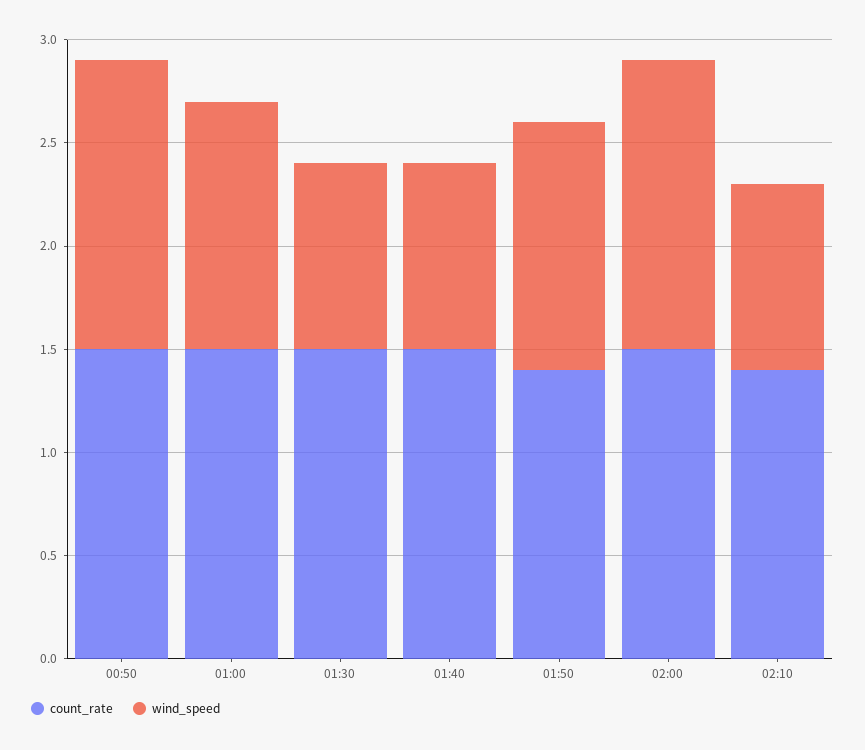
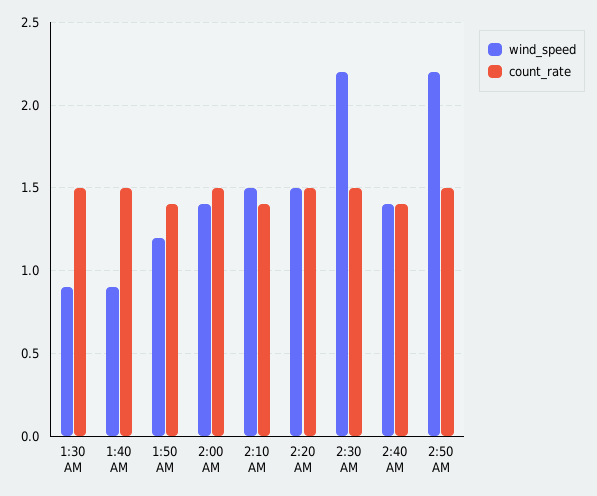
count_rate, 00:50: 1.5 -> none
wind_speed, 00:50: 1.4 -> none
count_rate, 01:00: 1.5 -> none
wind_speed, 01:00: 1.2 -> none
wind_speed, 02:10: 0.9 -> 1.5
wind_speed, 2:20 AM: none -> 1.5
count_rate, 2:20 AM: none -> 1.5
wind_speed, 2:30 AM: none -> 2.2
count_rate, 2:30 AM: none -> 1.5
wind_speed, 2:40 AM: none -> 1.4
count_rate, 2:40 AM: none -> 1.4
wind_speed, 2:50 AM: none -> 2.2
count_rate, 2:50 AM: none -> 1.5

